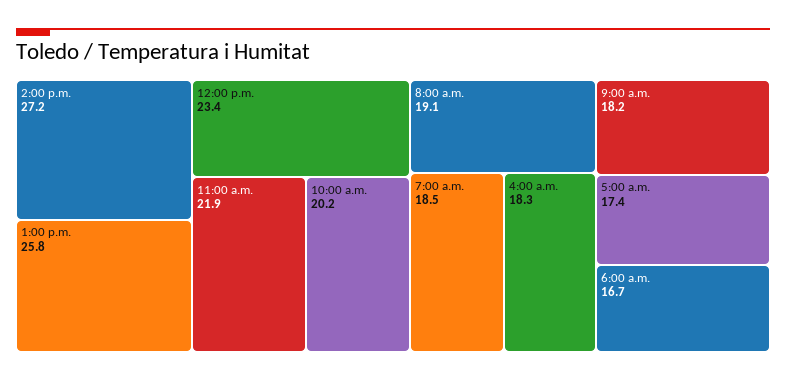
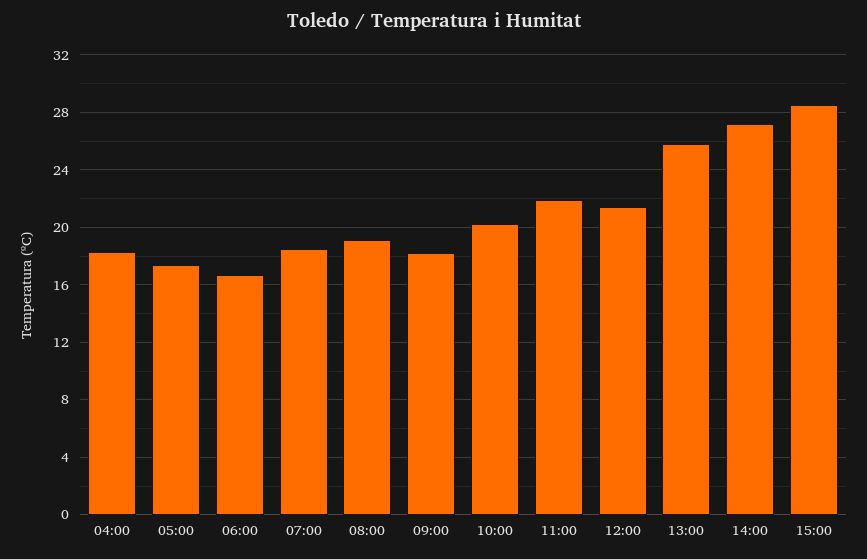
12:00 p.m.: 23.4 -> 21.5
15:00: none -> 28.5

